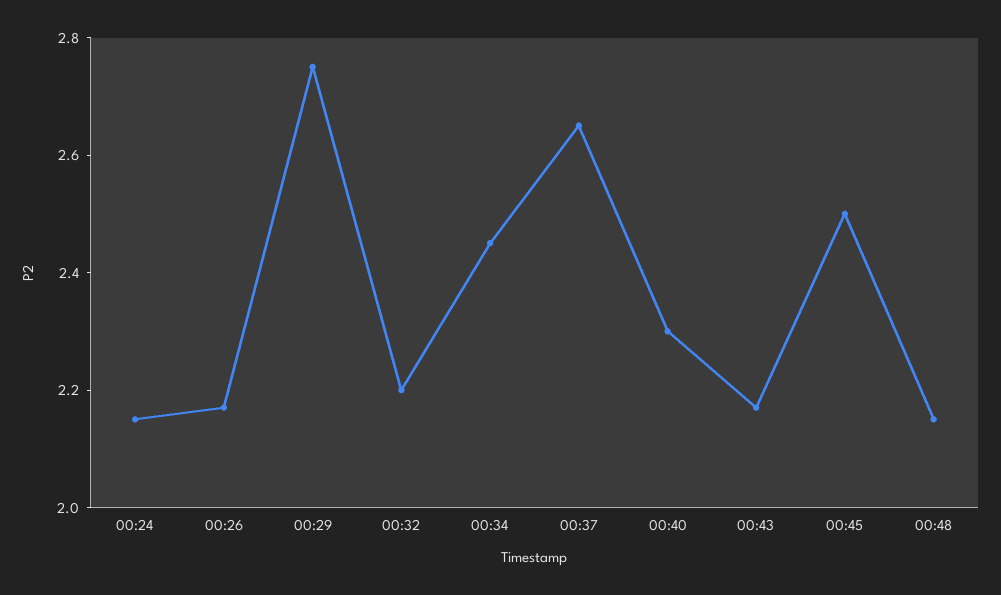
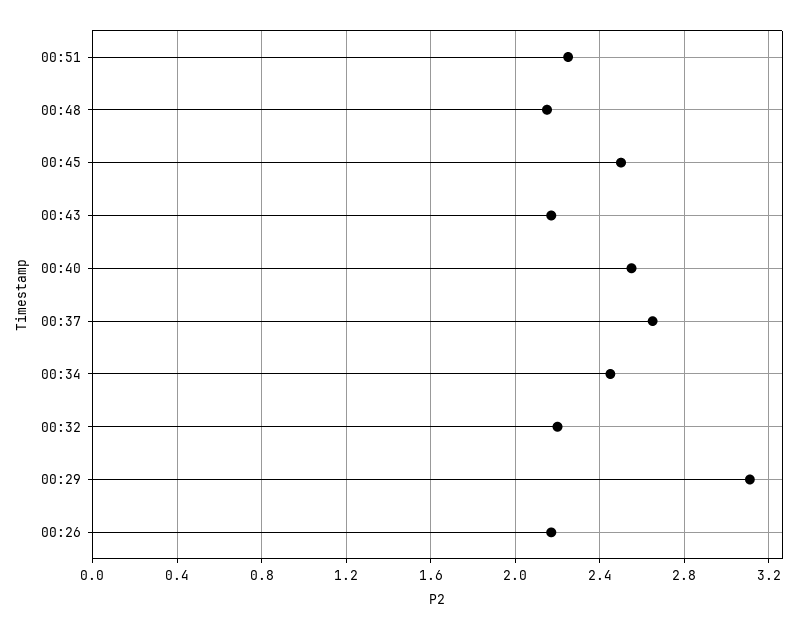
00:24: 2.15 -> none
00:29: 2.75 -> 3.1
00:40: 2.3 -> 2.55
00:51: none -> 2.25

